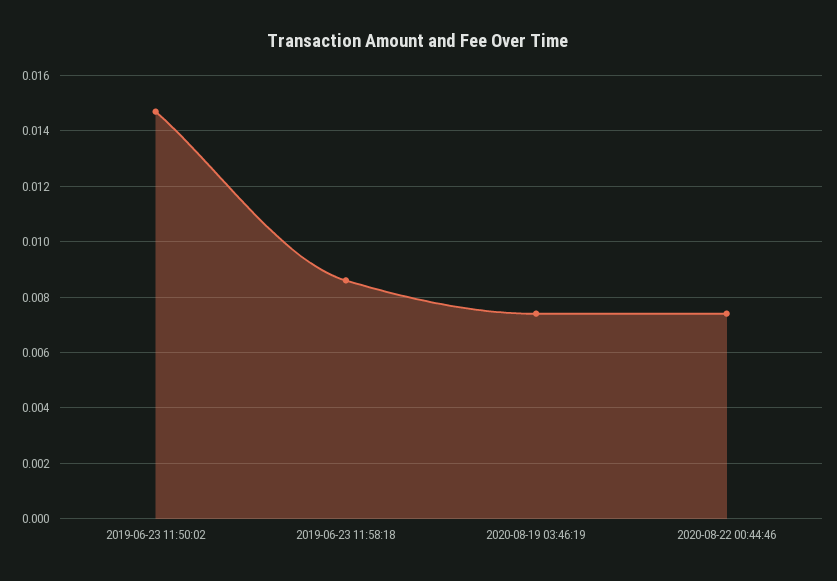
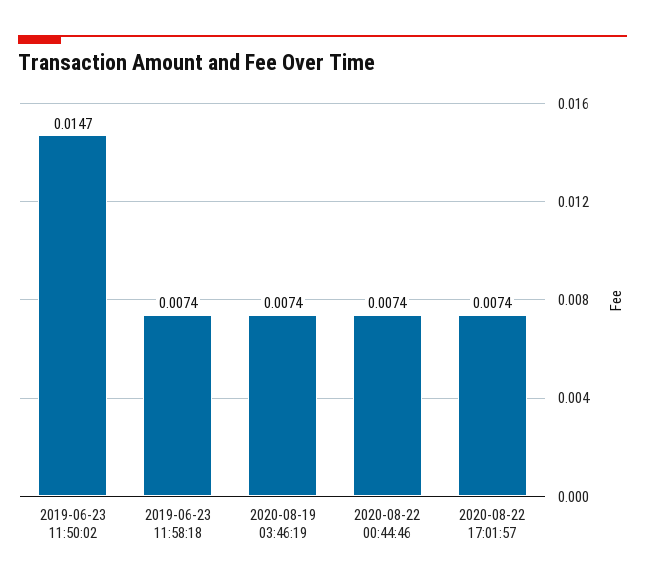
2019-06-23 11:58:18: 0.0085 -> 0.0074
2020-08-22 17:01:57: none -> 0.0074

